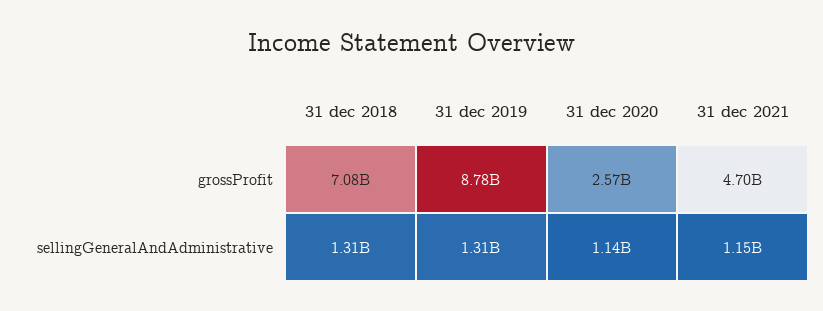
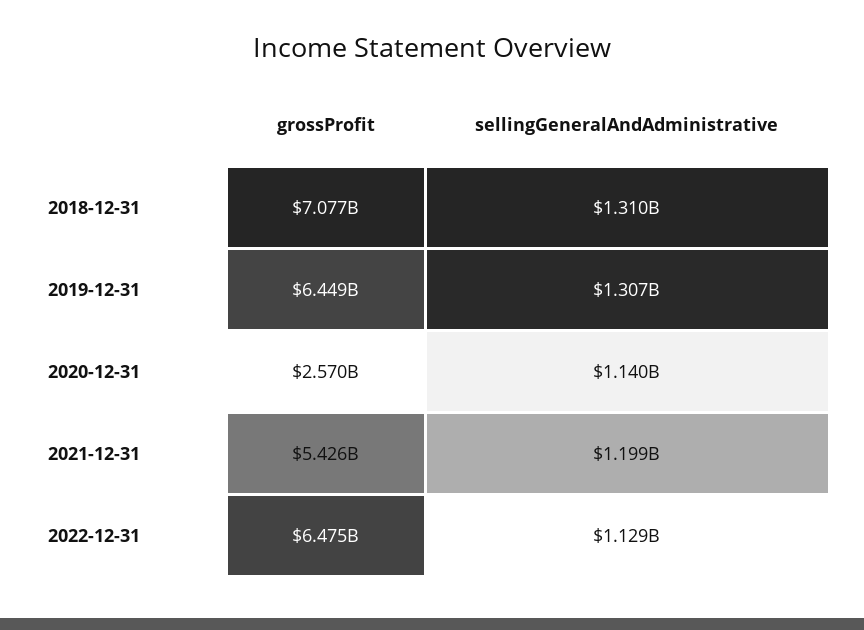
31 dec 2019, grossProfit: 8780000000 -> 6449000000
31 dec 2021, grossProfit: 4700000000 -> 5426000000
31 dec 2021, sellingGeneralAndAdministrative: 1150000000 -> 1199000000
2022-12-31, grossProfit: none -> 6475000000
2022-12-31, sellingGeneralAndAdministrative: none -> 1129000000

